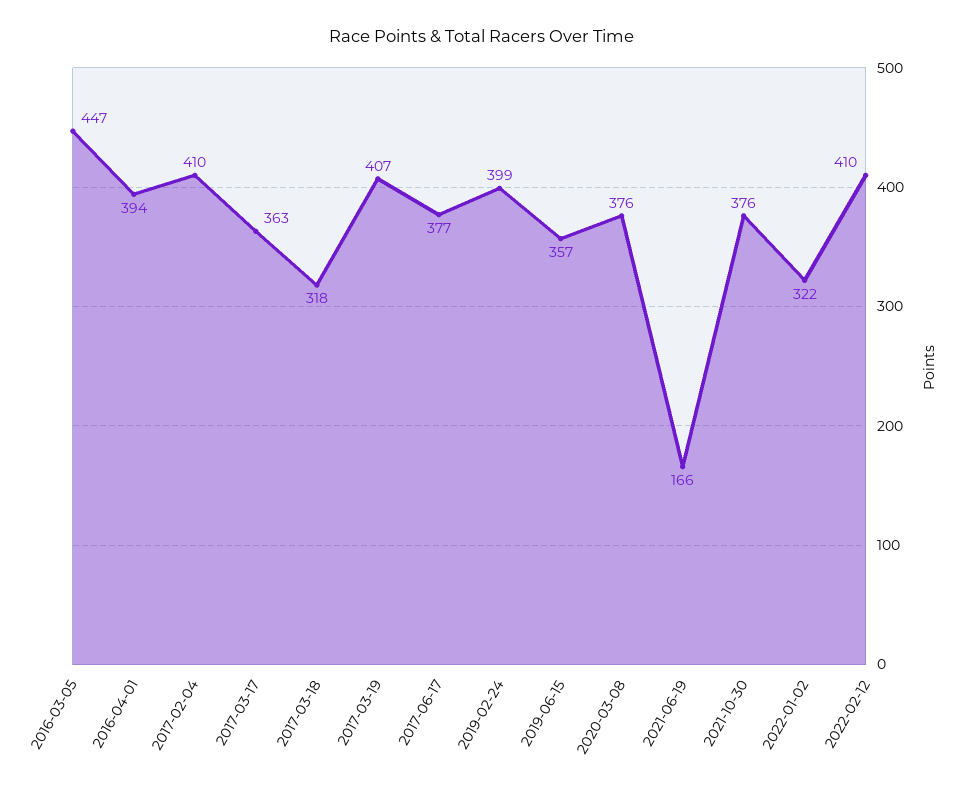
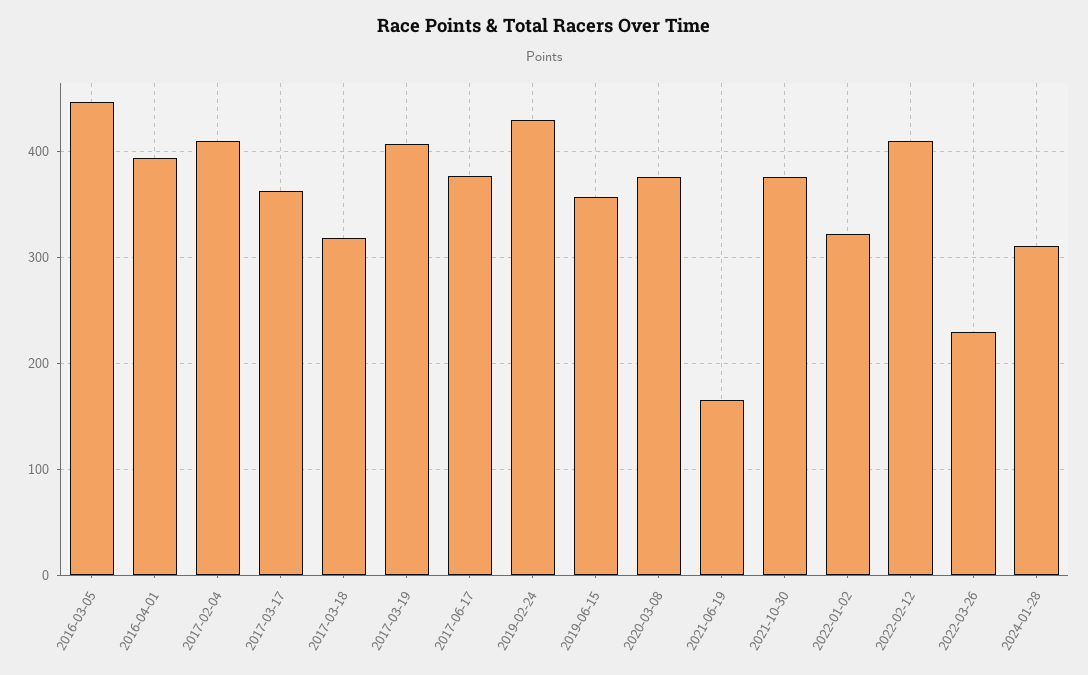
2019-02-24: 399 -> 430
2022-03-26: none -> 230
2024-01-28: none -> 310

